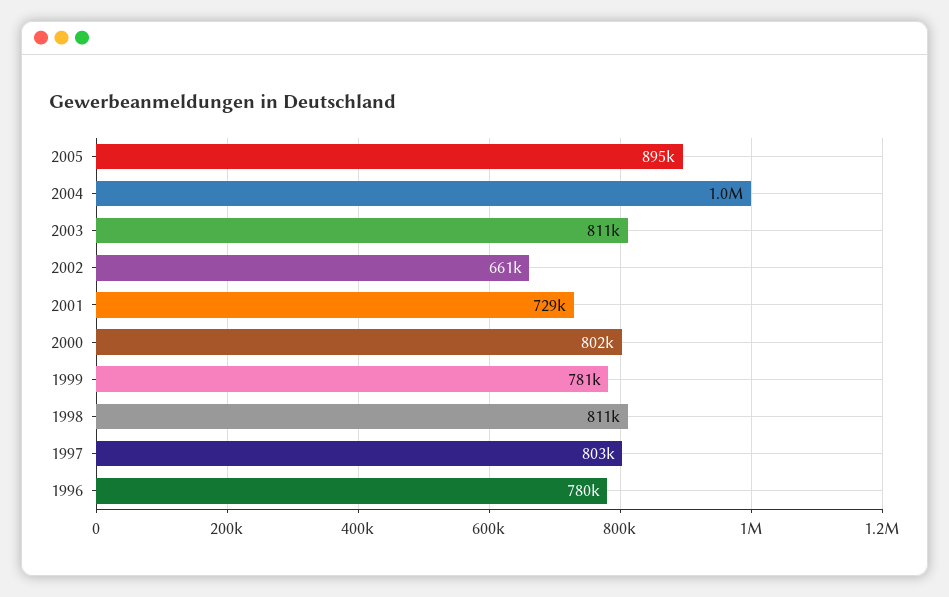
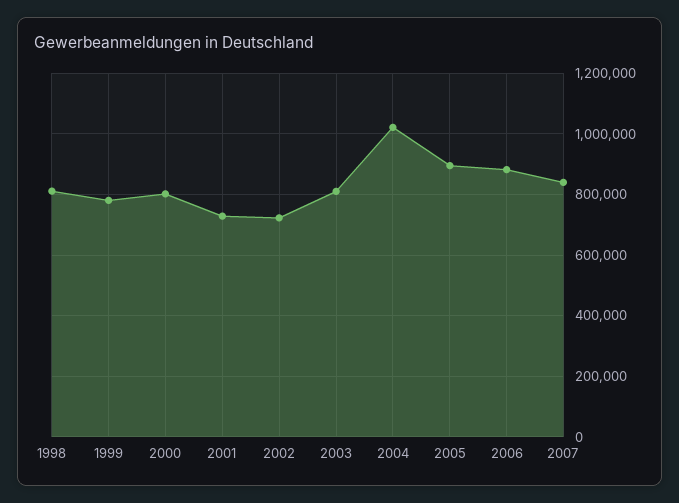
2002: 661000 -> 720000
1997: 803000 -> none
1996: 780000 -> none
2006: none -> 880000
2007: none -> 840000

